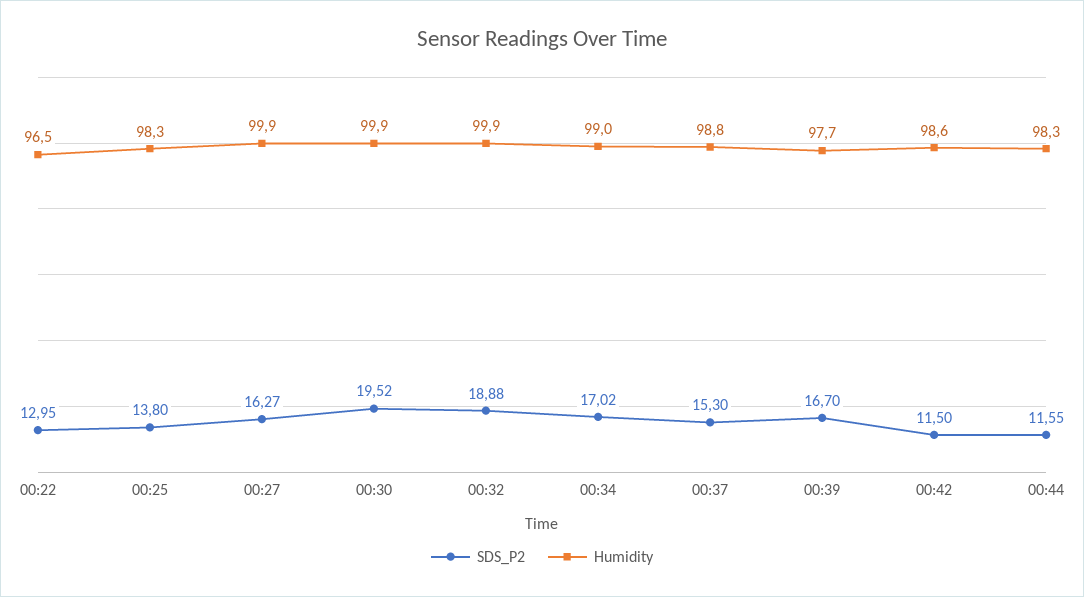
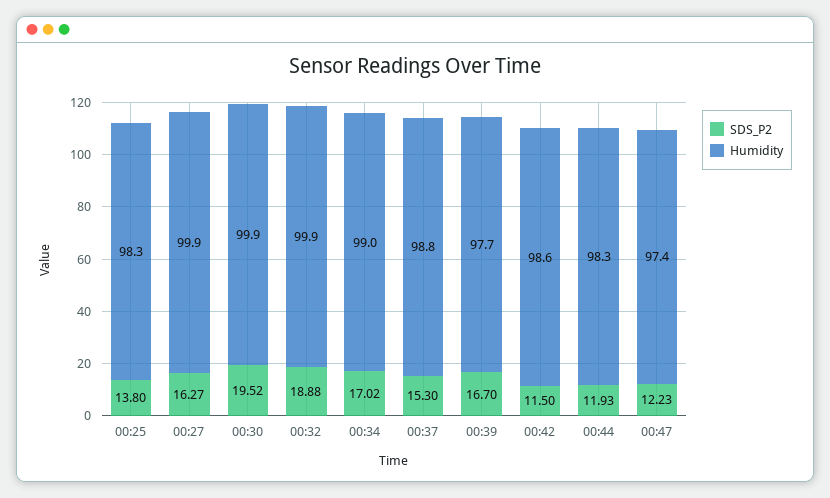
SDS_P2, 00:22: 12.95 -> none
Humidity, 00:22: 96.5 -> none
SDS_P2, 00:44: 11.55 -> 11.93
SDS_P2, 00:47: none -> 12.23
Humidity, 00:47: none -> 97.4

